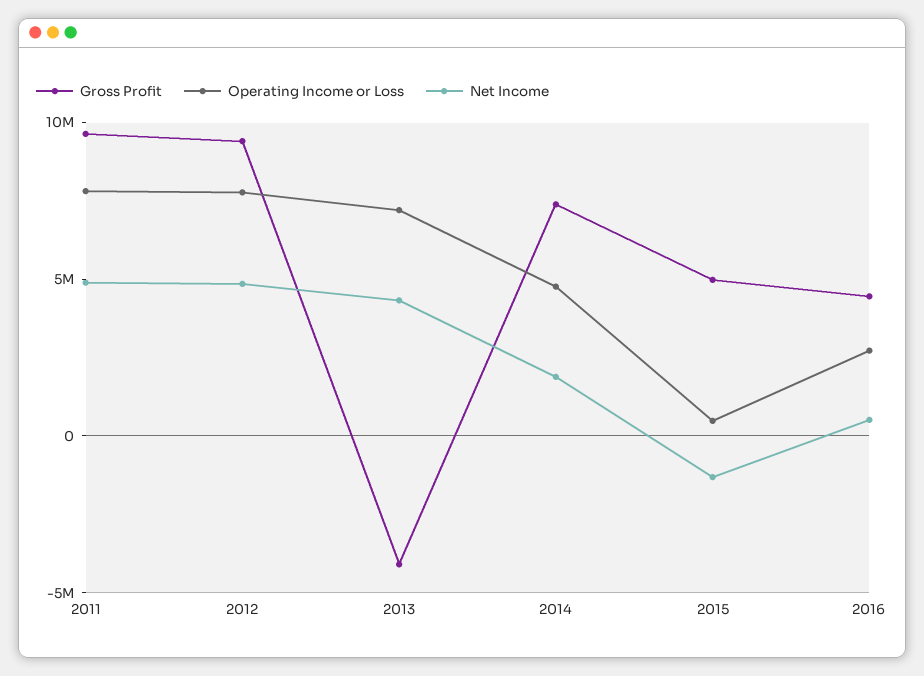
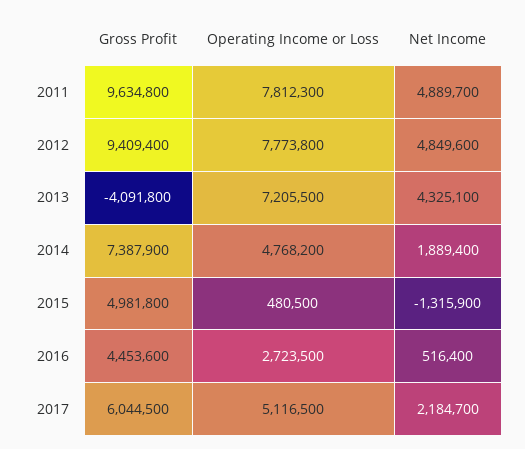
Gross Profit, 2017: none -> 6044500
Operating Income or Loss, 2017: none -> 5116500
Net Income, 2017: none -> 2184700

